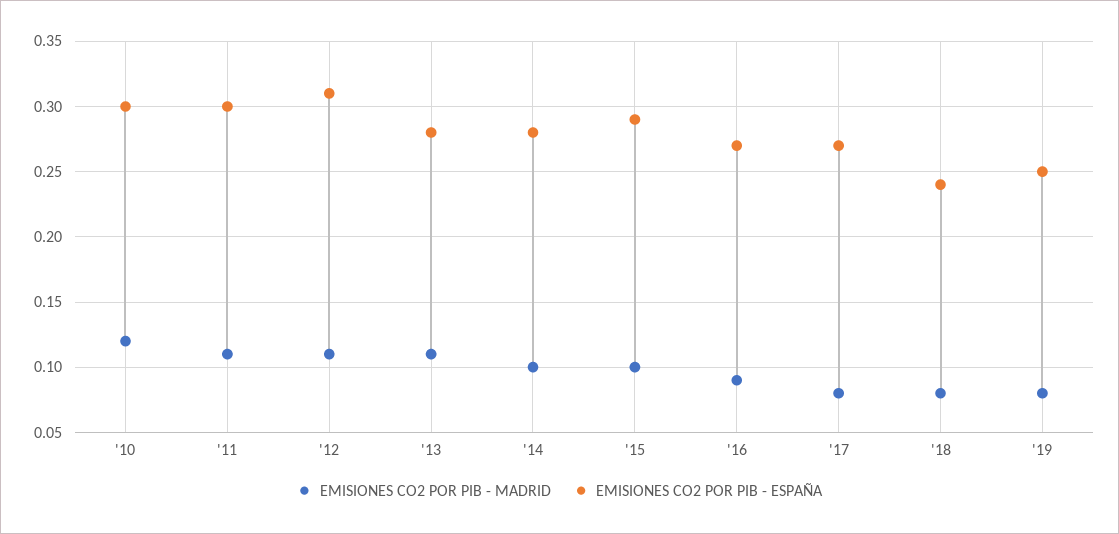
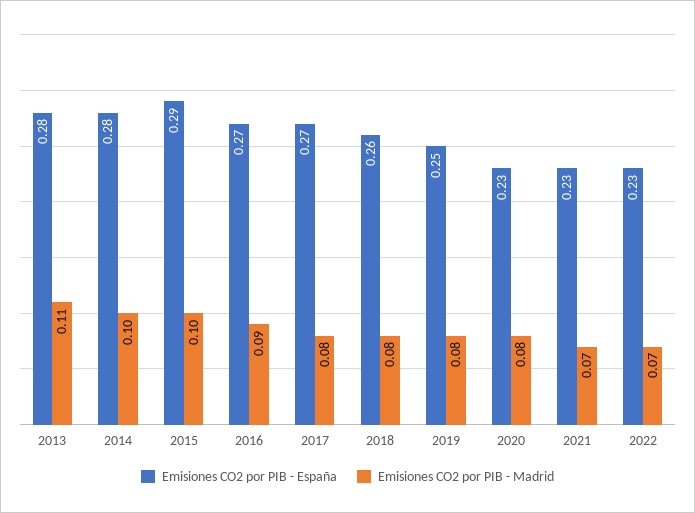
EMISIONES CO2 POR PIB - MADRID, '10: 0.12 -> none
EMISIONES CO2 POR PIB - ESPAÑA, '10: 0.3 -> none
EMISIONES CO2 POR PIB - MADRID, '11: 0.11 -> none
EMISIONES CO2 POR PIB - ESPAÑA, '11: 0.3 -> none
EMISIONES CO2 POR PIB - MADRID, '12: 0.11 -> none
EMISIONES CO2 POR PIB - ESPAÑA, '12: 0.31 -> none
EMISIONES CO2 POR PIB - ESPAÑA, '18: 0.24 -> 0.26
EMISIONES CO2 POR PIB - ESPAÑA, 2020: none -> 0.23
EMISIONES CO2 POR PIB - MADRID, 2020: none -> 0.08
EMISIONES CO2 POR PIB - ESPAÑA, 2021: none -> 0.23
EMISIONES CO2 POR PIB - MADRID, 2021: none -> 0.07
EMISIONES CO2 POR PIB - ESPAÑA, 2022: none -> 0.23
EMISIONES CO2 POR PIB - MADRID, 2022: none -> 0.07

